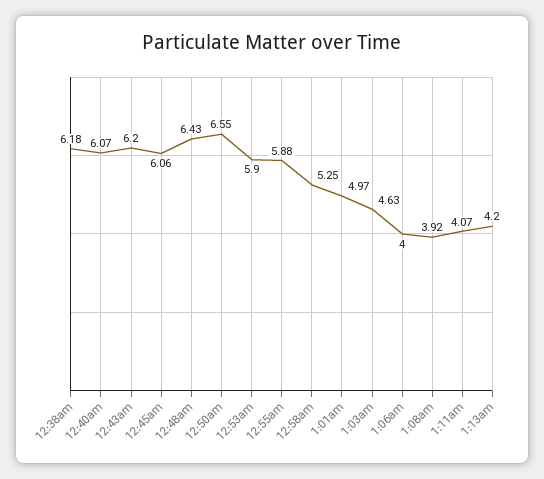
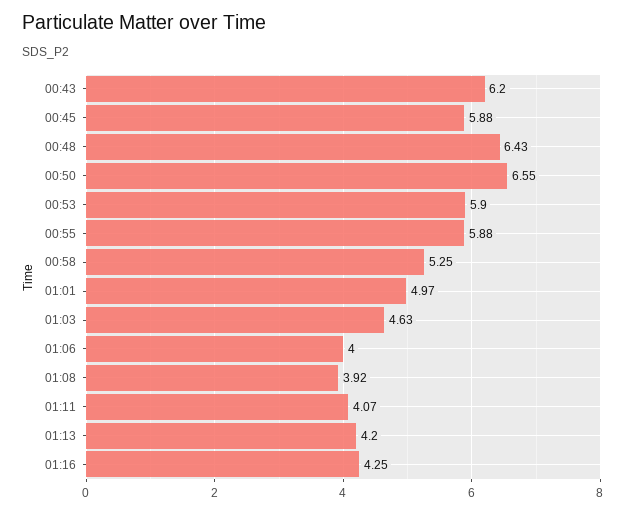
12:38am: 6.18 -> none
12:40am: 6.07 -> none
12:45am: 6.06 -> 5.88
01:16: none -> 4.25

